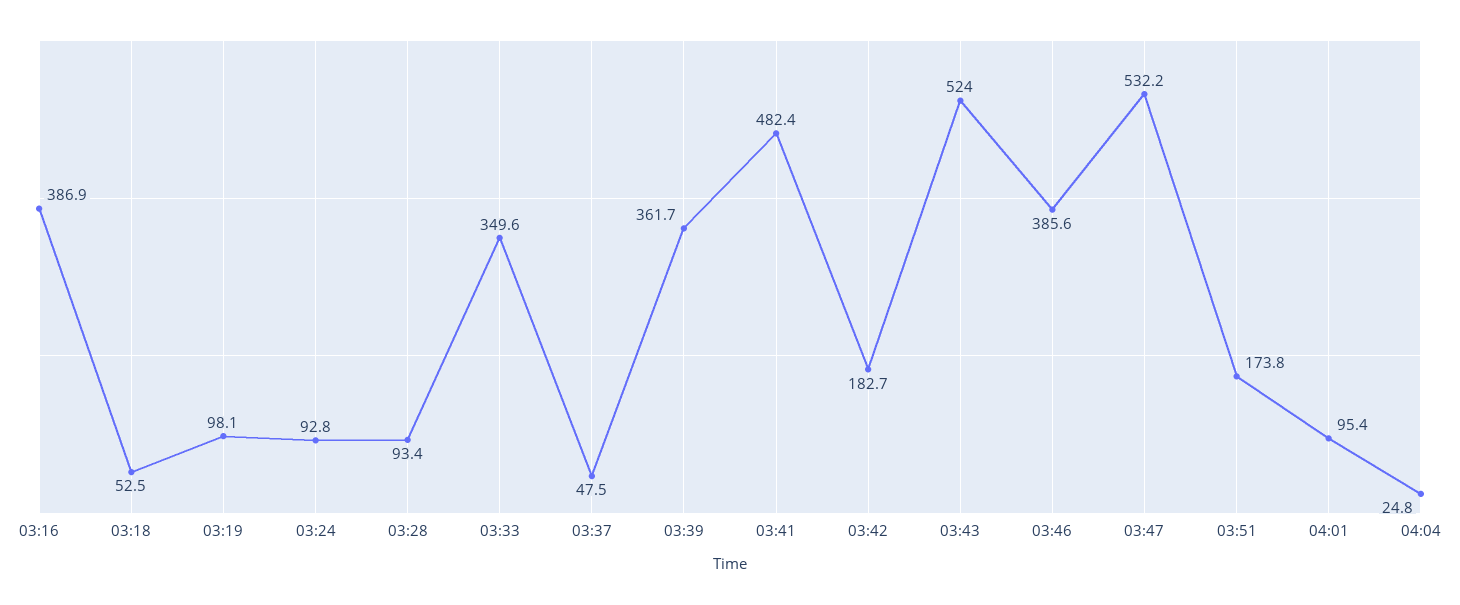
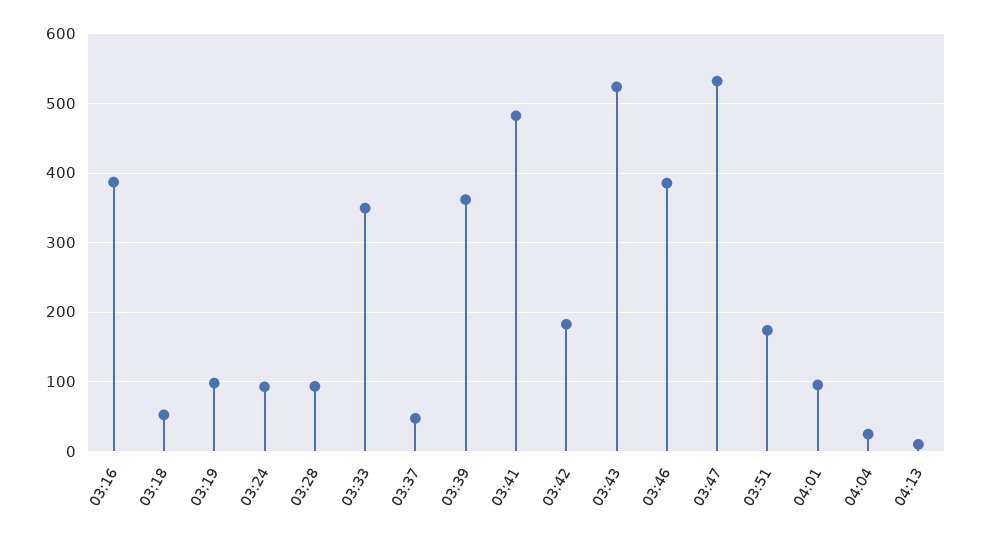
04:13: none -> 10

